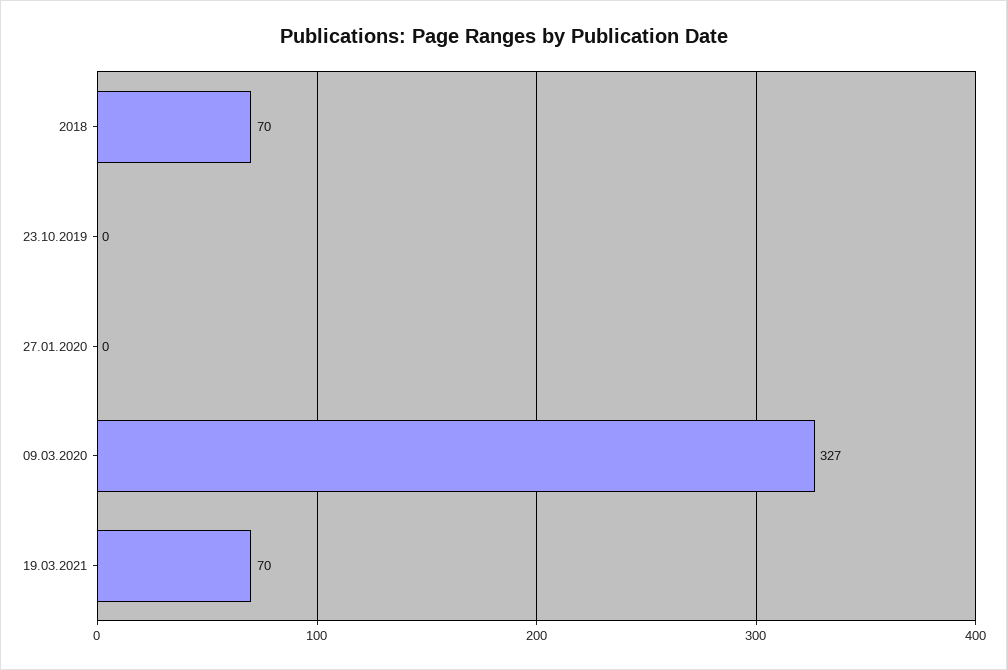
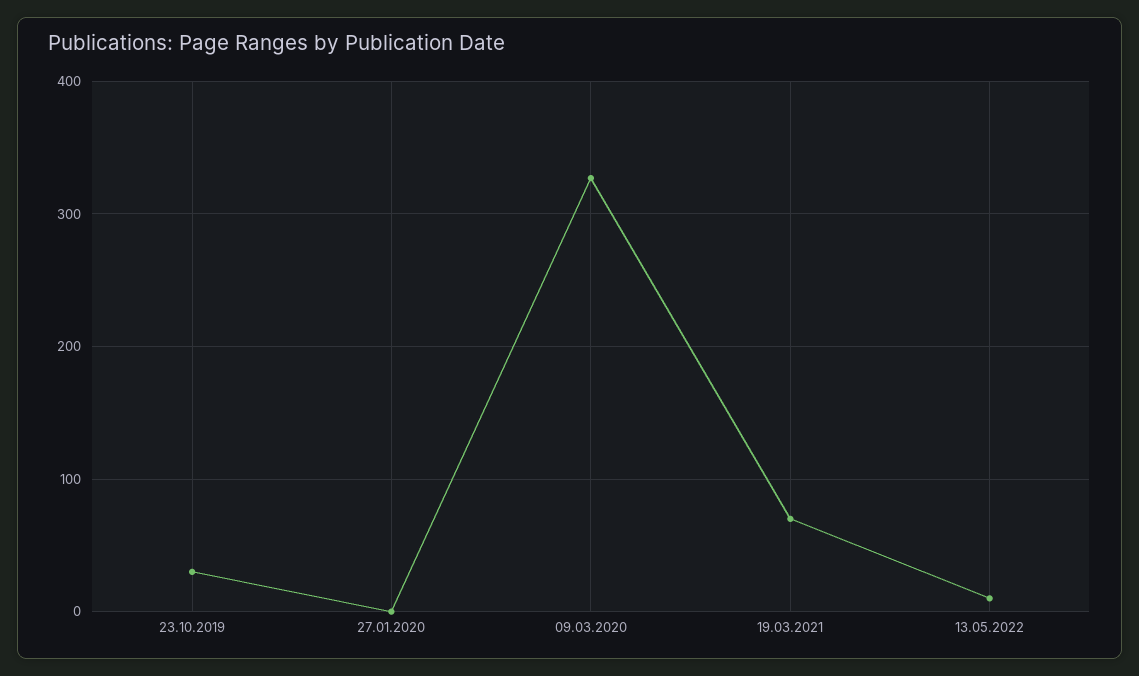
2018: 70 -> none
23.10.2019: 0 -> 30
13.05.2022: none -> 10

